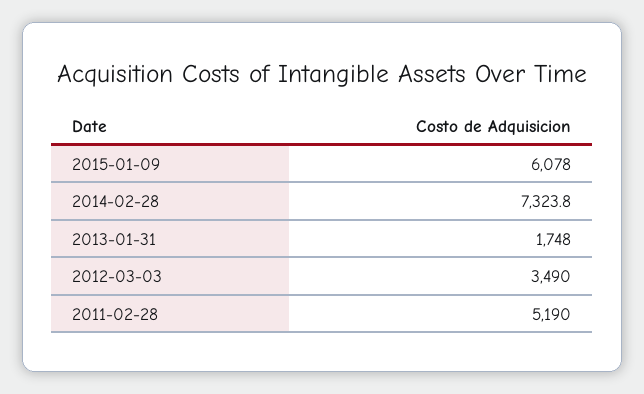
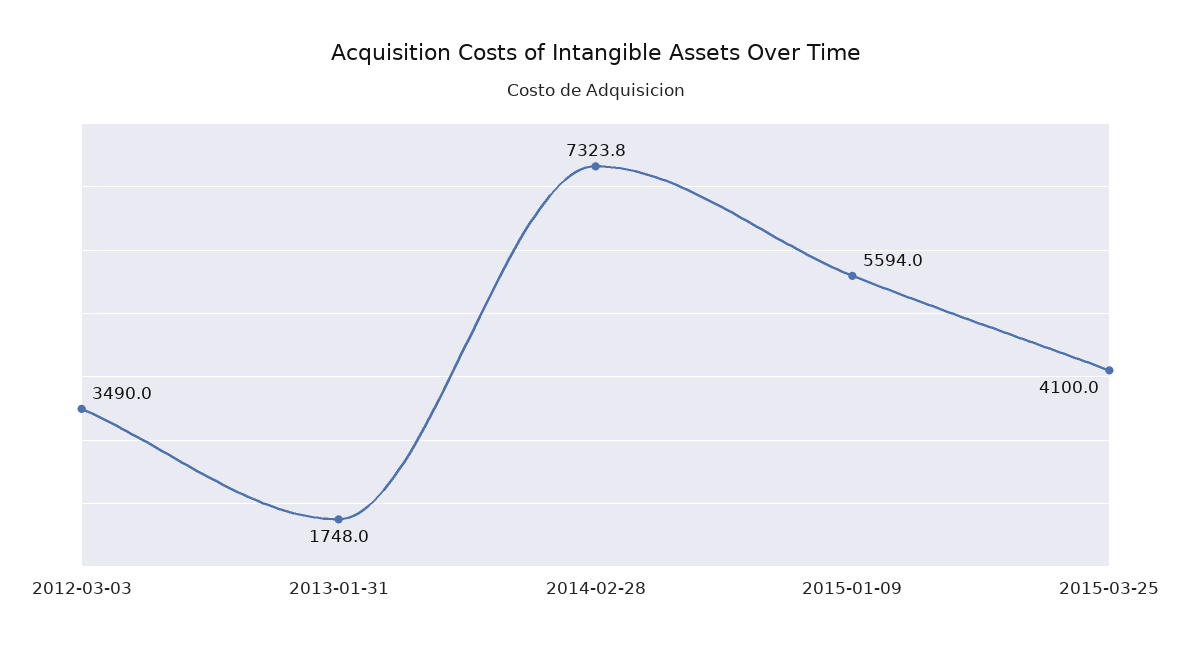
2015-01-09: 6078 -> 5594
2011-02-28: 5190 -> none
2015-03-25: none -> 4100

